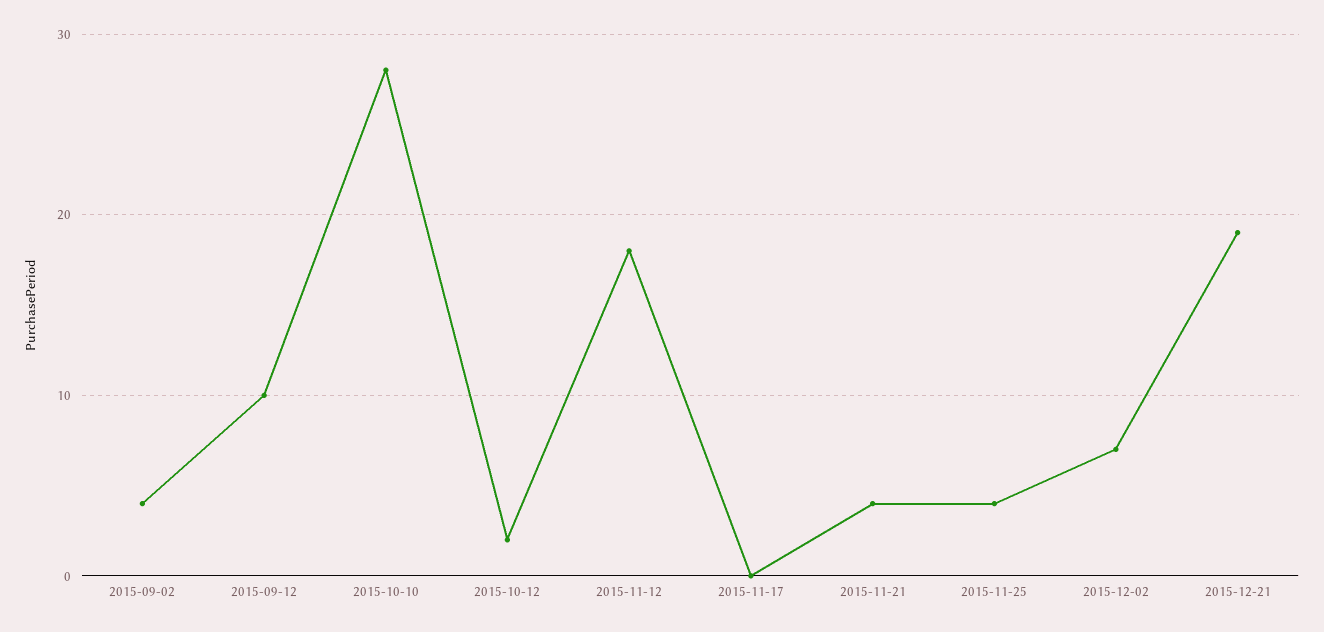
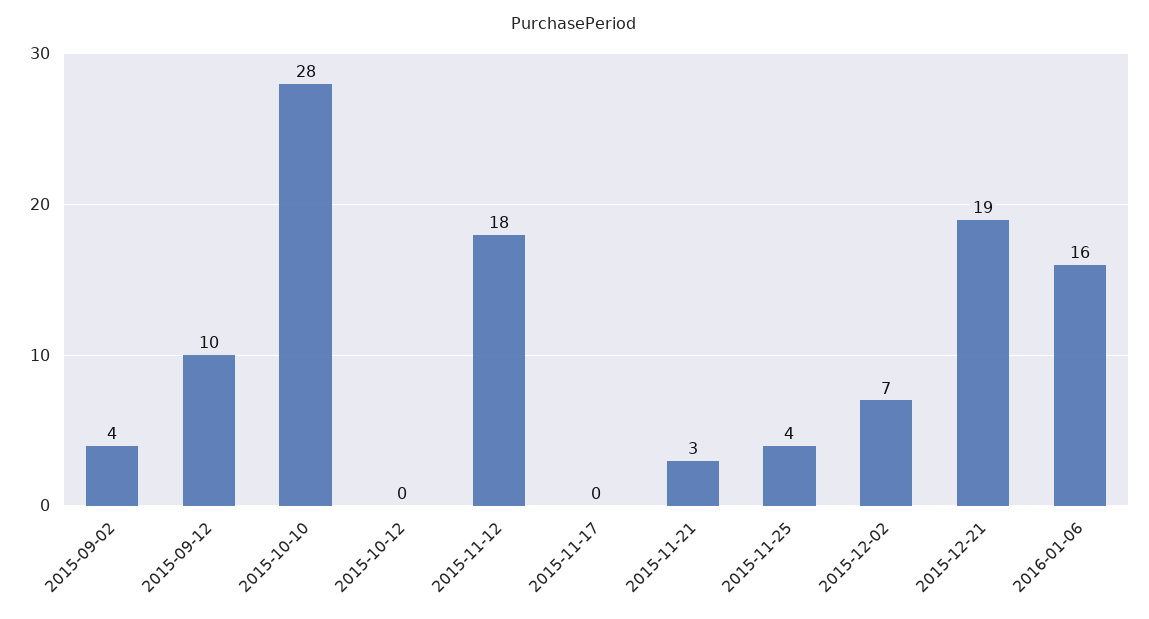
2015-10-12: 2 -> 0
2015-11-21: 4 -> 3
2016-01-06: none -> 16

